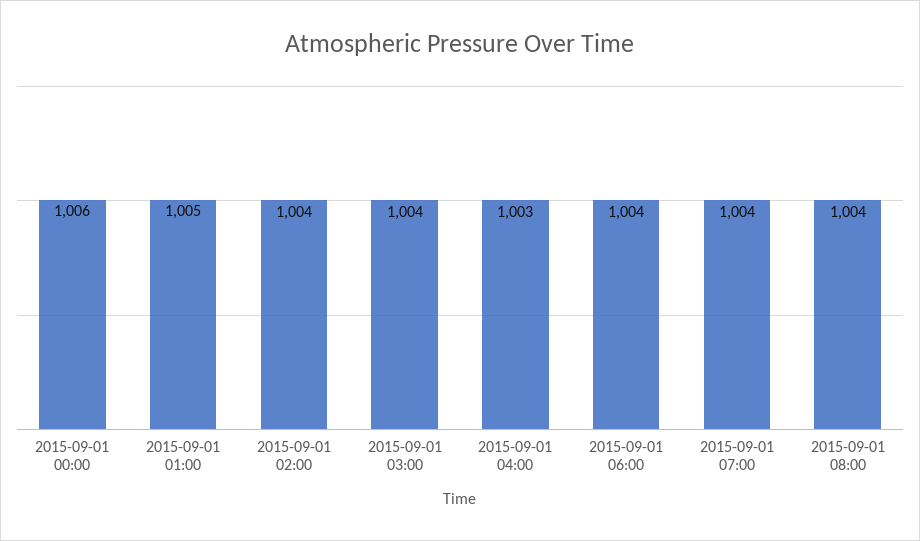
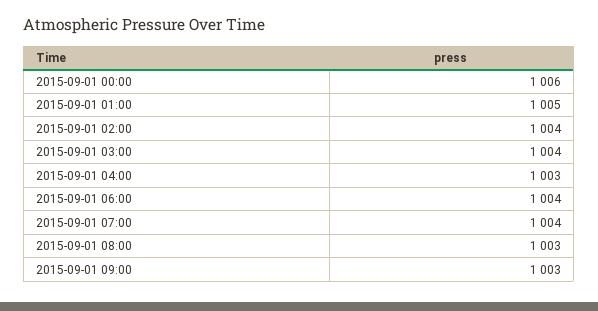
2015-09-01 08:00: 1004 -> 1003
2015-09-01 09:00: none -> 1003

